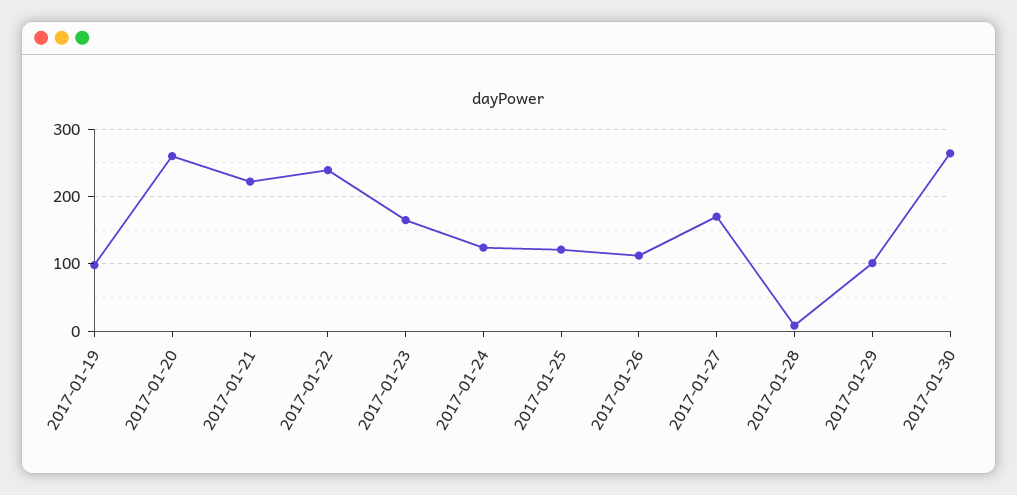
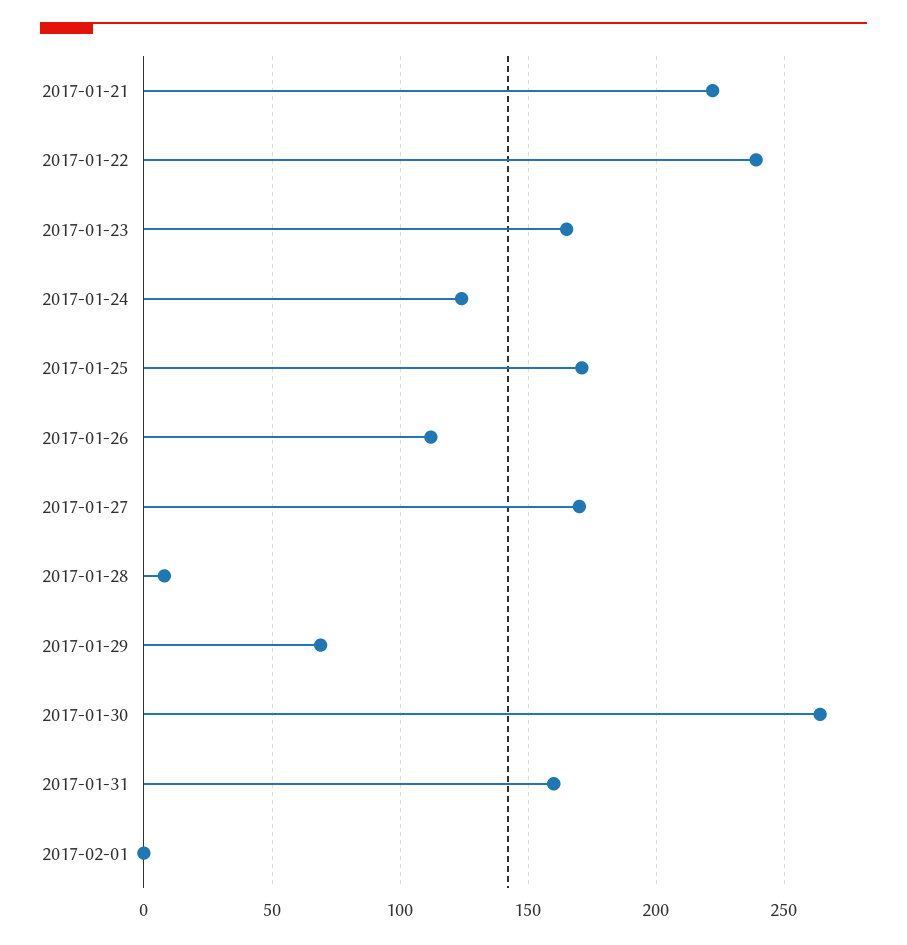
2017-01-19: 100 -> none
2017-01-20: 260 -> none
2017-01-25: 120 -> 170
2017-01-29: 100 -> 70
2017-01-31: none -> 160
2017-02-01: none -> 0

